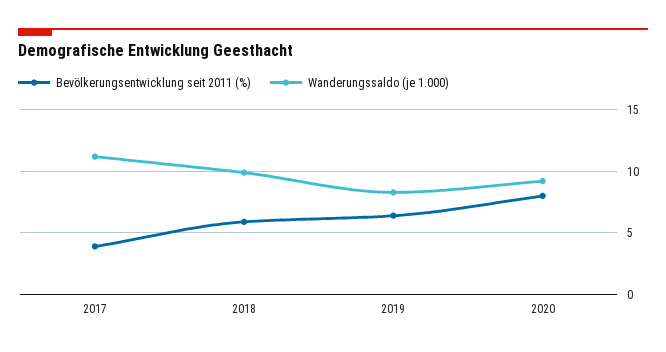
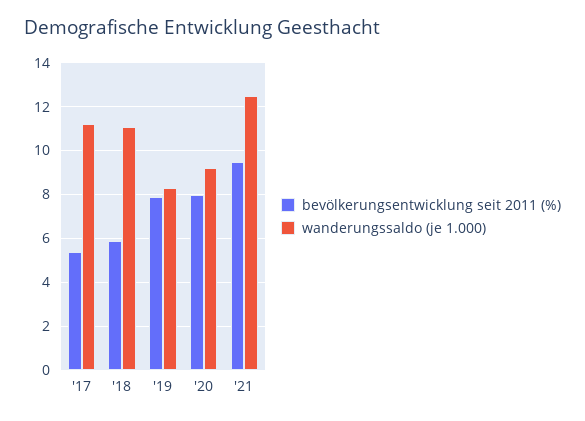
Bevölkerungsentwicklung seit 2011 (%), 2017: 4 -> 5.5
Wanderungssaldo (je 1.000), 2018: 10 -> 11
Bevölkerungsentwicklung seit 2011 (%), 2019: 6.5 -> 8
Bevölkerungsentwicklung seit 2011 (%), '21: none -> 9.5
Wanderungssaldo (je 1.000), '21: none -> 12.5

